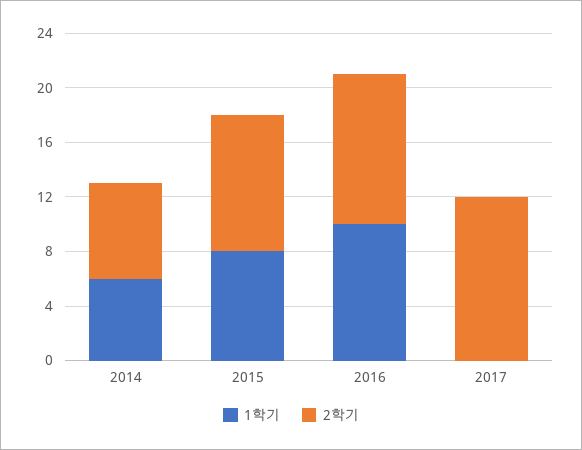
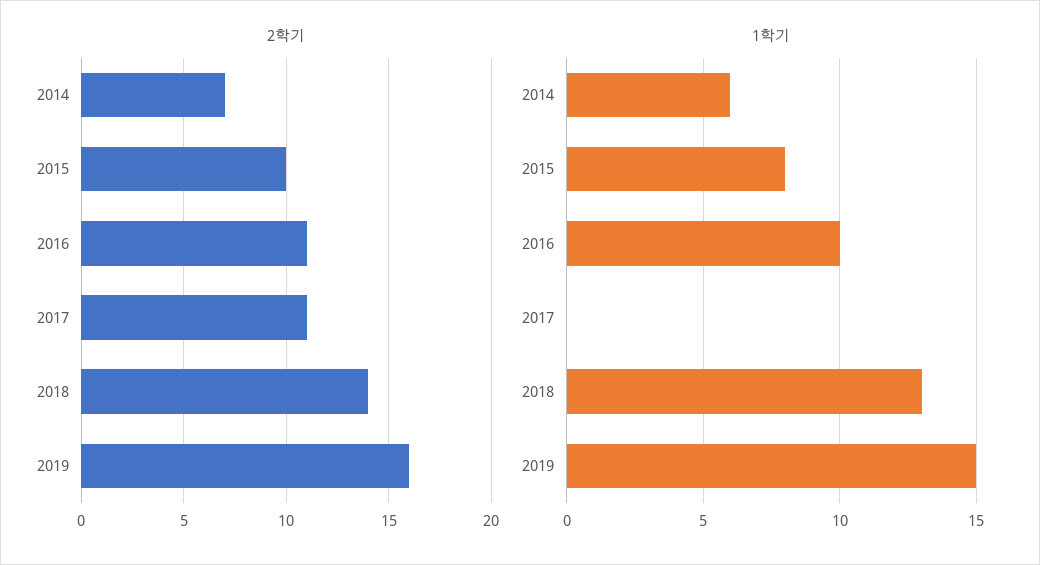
2학기, 2017: 12 -> 11
2학기, 2018: none -> 14
2학기, 2019: none -> 16
1학기, 2018: none -> 13
1학기, 2019: none -> 15

